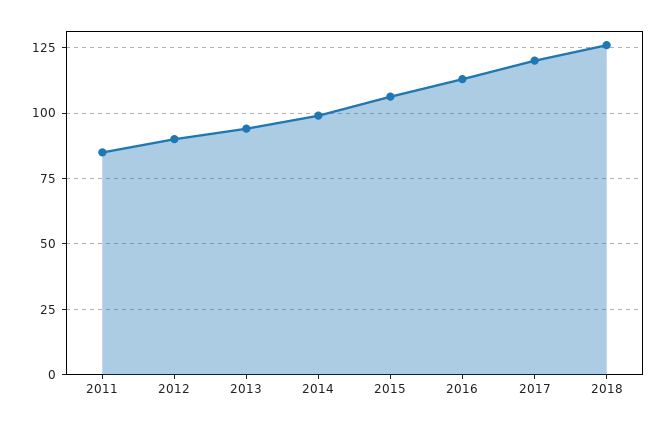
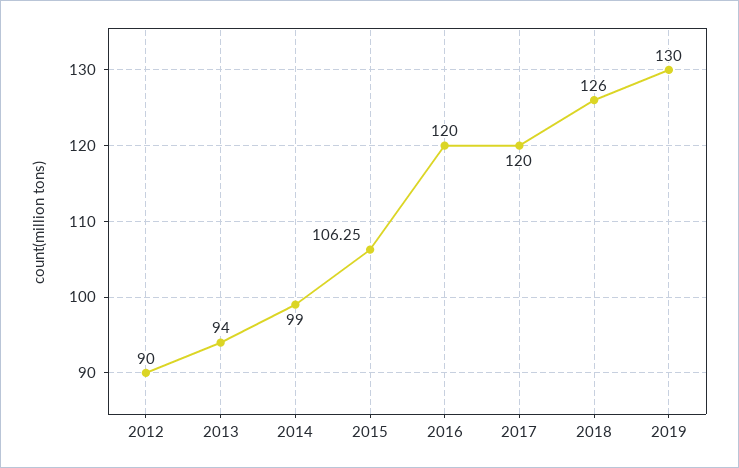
2011: 85 -> none
2016: 112.5 -> 120
2019: none -> 130

